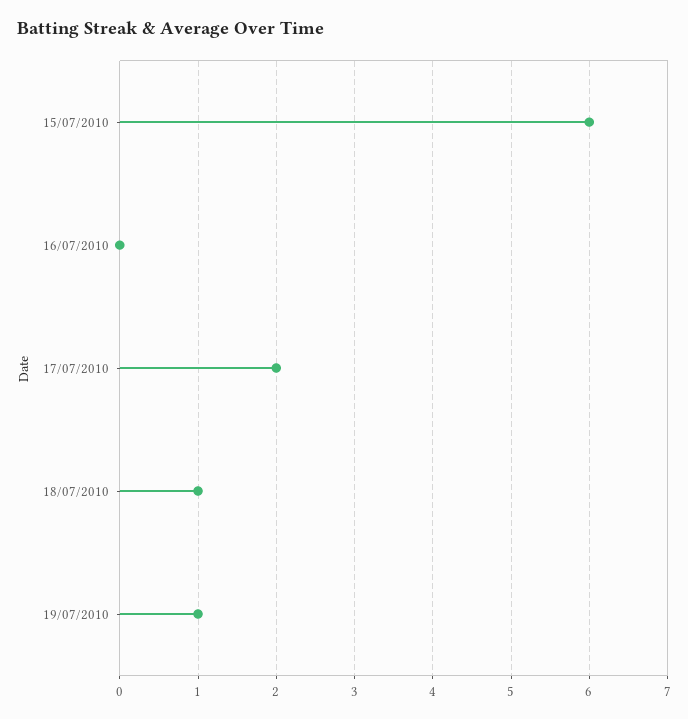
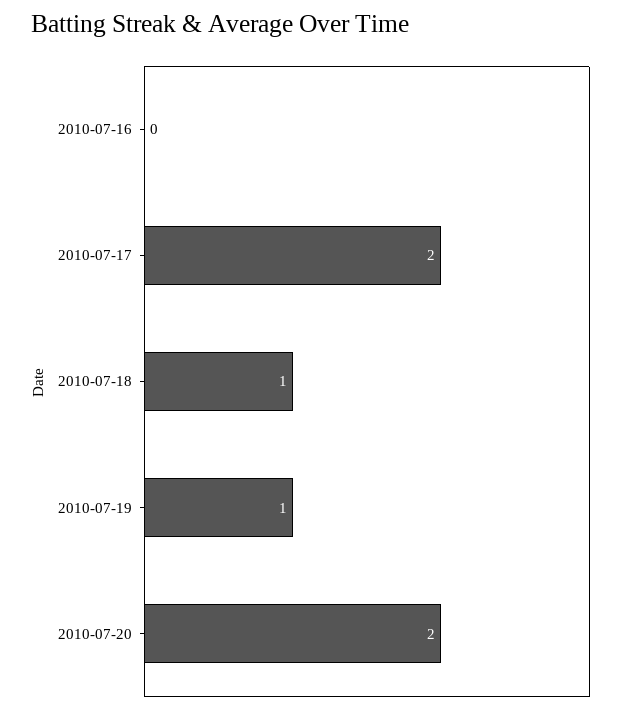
15/07/2010: 6 -> none
2010-07-20: none -> 2

